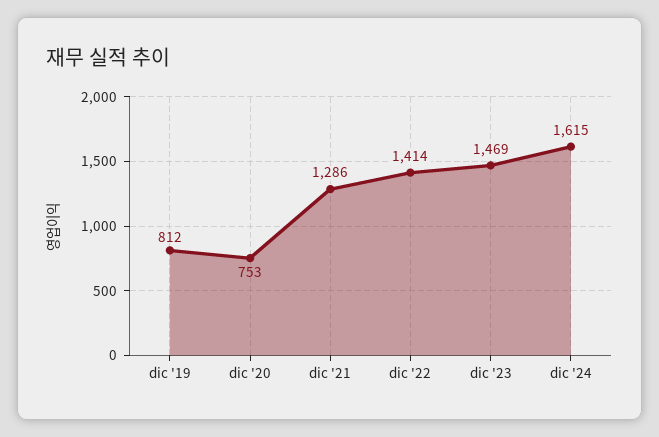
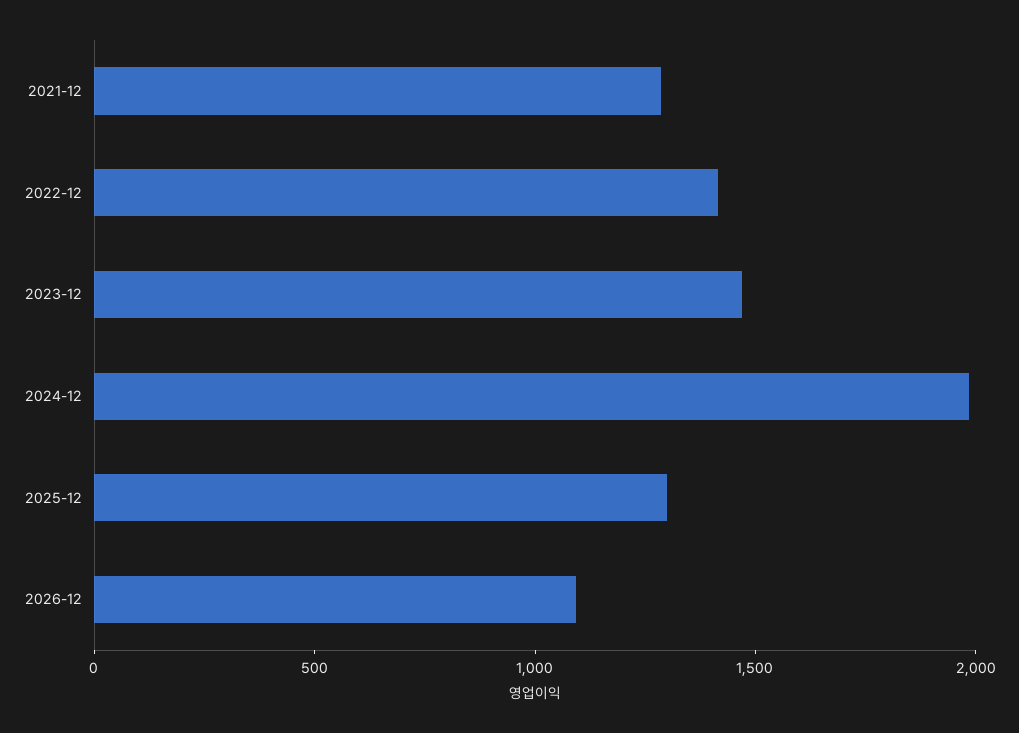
dic '19: 812 -> none
dic '20: 753 -> none
dic '24: 1615 -> 2000
2025-12: none -> 1300
2026-12: none -> 1100

